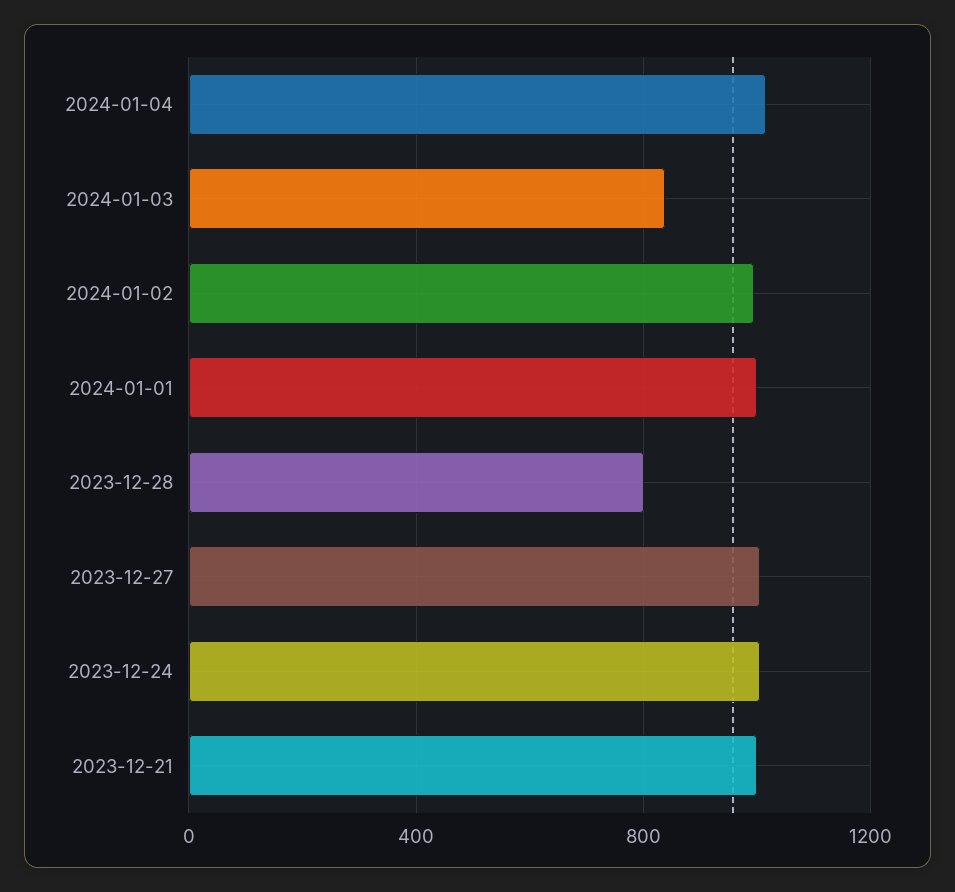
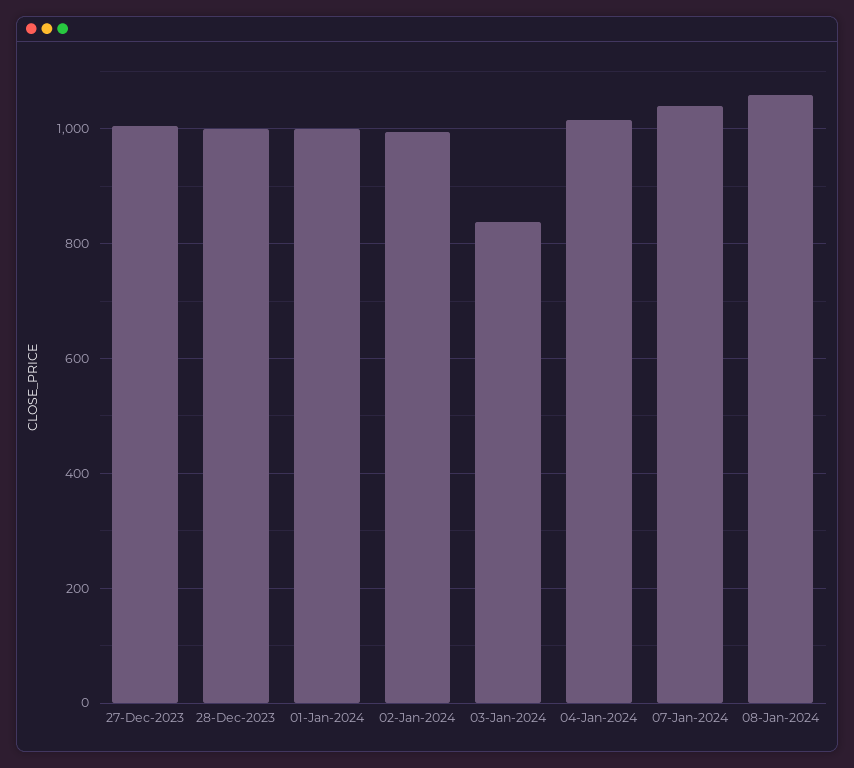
2023-12-28: 800 -> 1000
2023-12-24: 1000 -> none
2023-12-21: 1000 -> none
07-Jan-2024: none -> 1040
08-Jan-2024: none -> 1060

